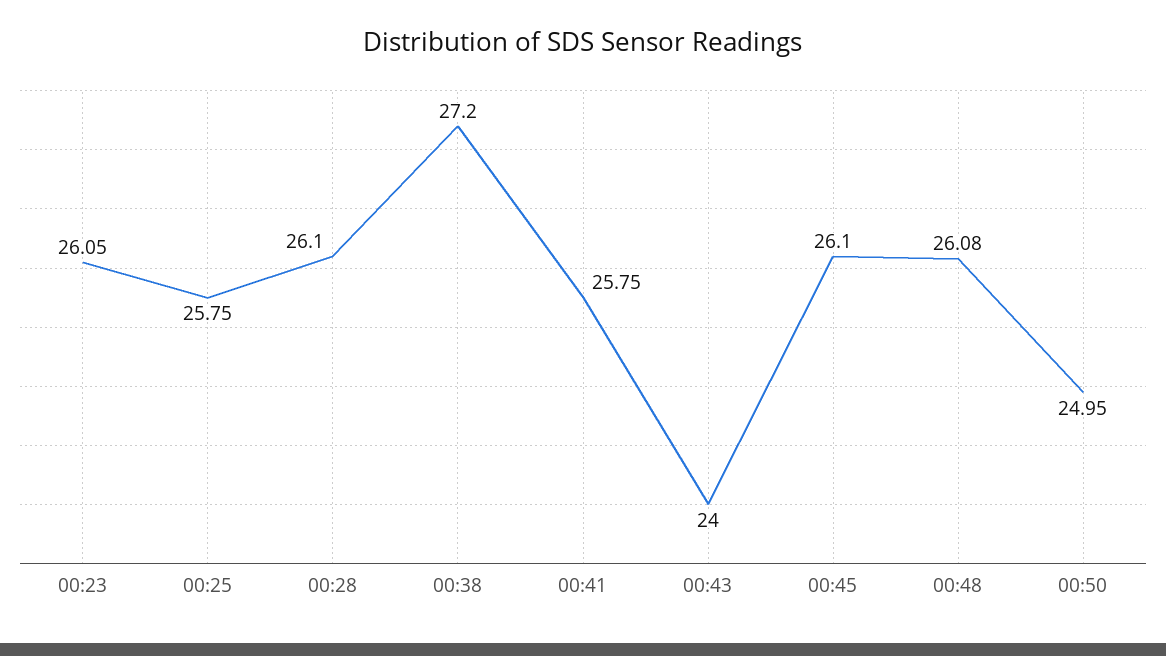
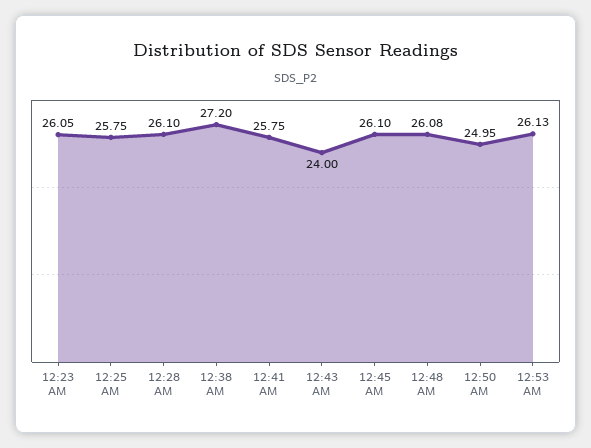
12:53 AM: none -> 26.13

